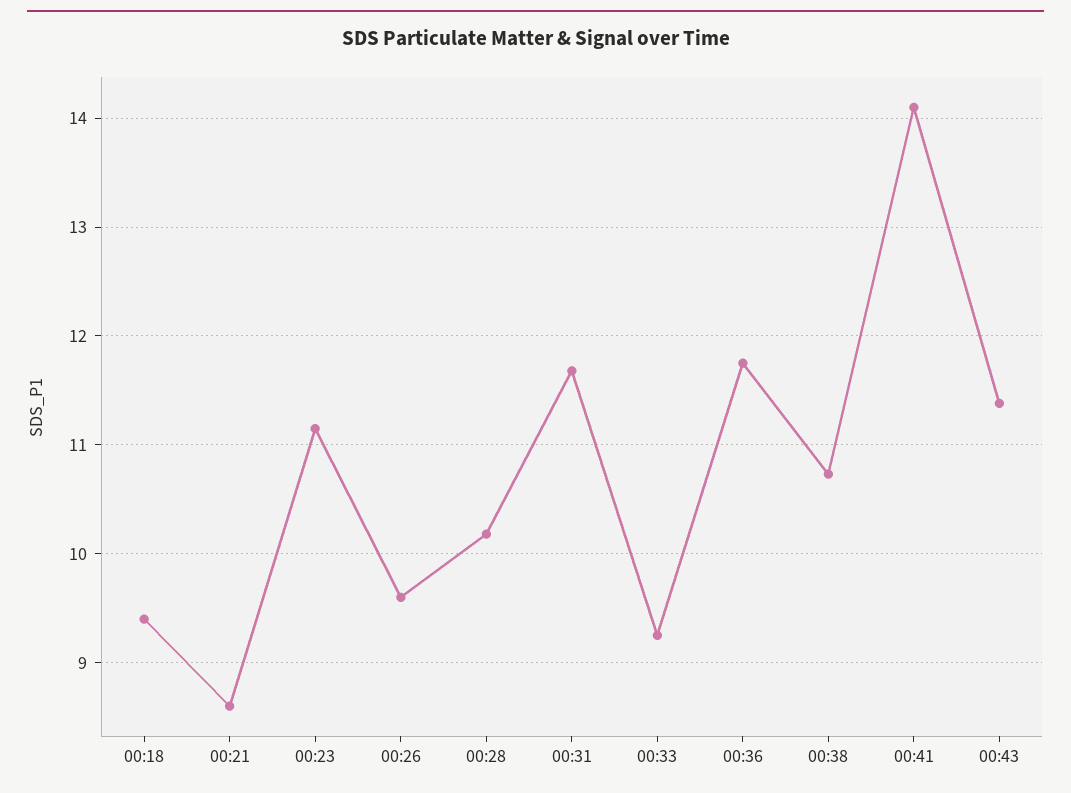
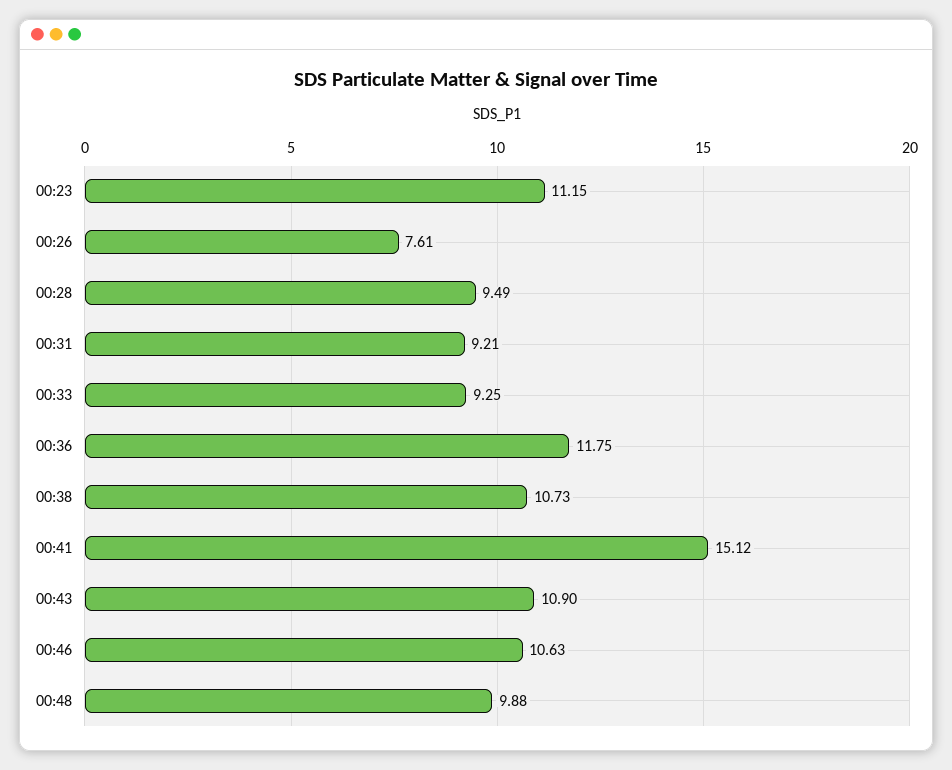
00:18: 9.4 -> none
00:21: 8.6 -> none
00:26: 9.6 -> 7.61
00:28: 10.2 -> 9.49
00:31: 11.7 -> 9.21
00:41: 14.1 -> 15.12
00:43: 11.4 -> 10.9
00:46: none -> 10.63
00:48: none -> 9.88

